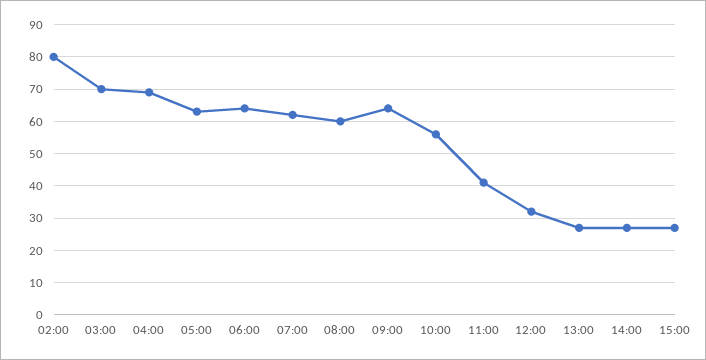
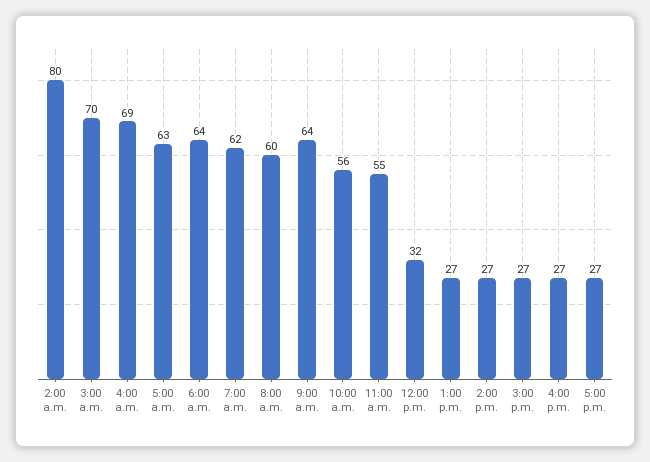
11:00: 40 -> 55
4:00 p.m.: none -> 27
5:00 p.m.: none -> 27

